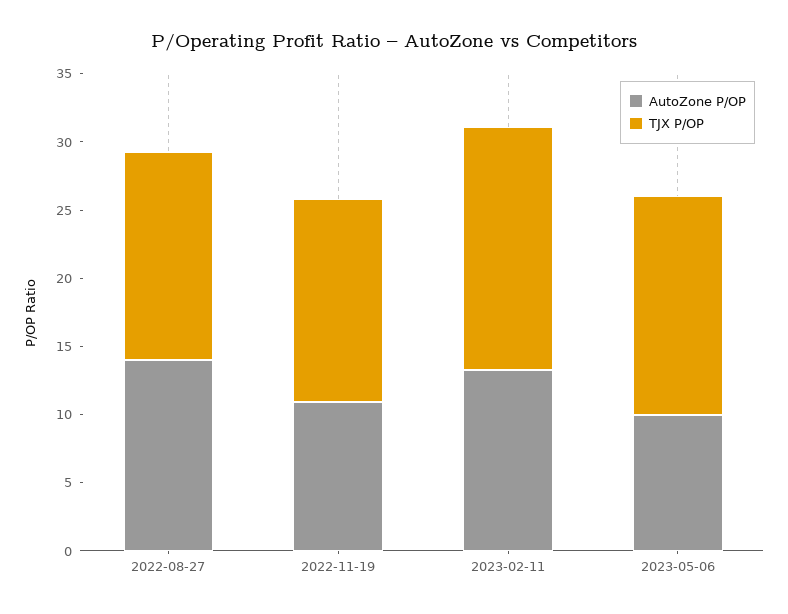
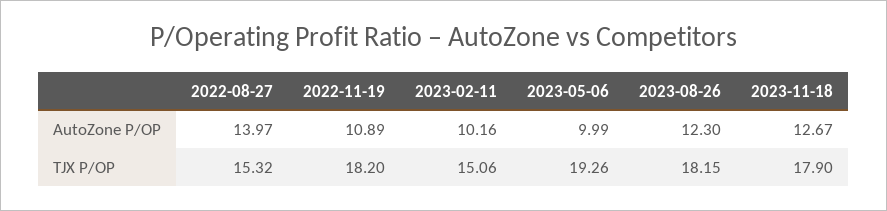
TJX P/OP, 2022-11-19: 15 -> 18.2
AutoZone P/OP, 2023-02-11: 13 -> 10.16
TJX P/OP, 2023-02-11: 18 -> 15.06
TJX P/OP, 2023-05-06: 16 -> 19.26
AutoZone P/OP, 2023-08-26: none -> 12.3
AutoZone P/OP, 2023-11-18: none -> 12.67
TJX P/OP, 2023-08-26: none -> 18.15
TJX P/OP, 2023-11-18: none -> 17.9

